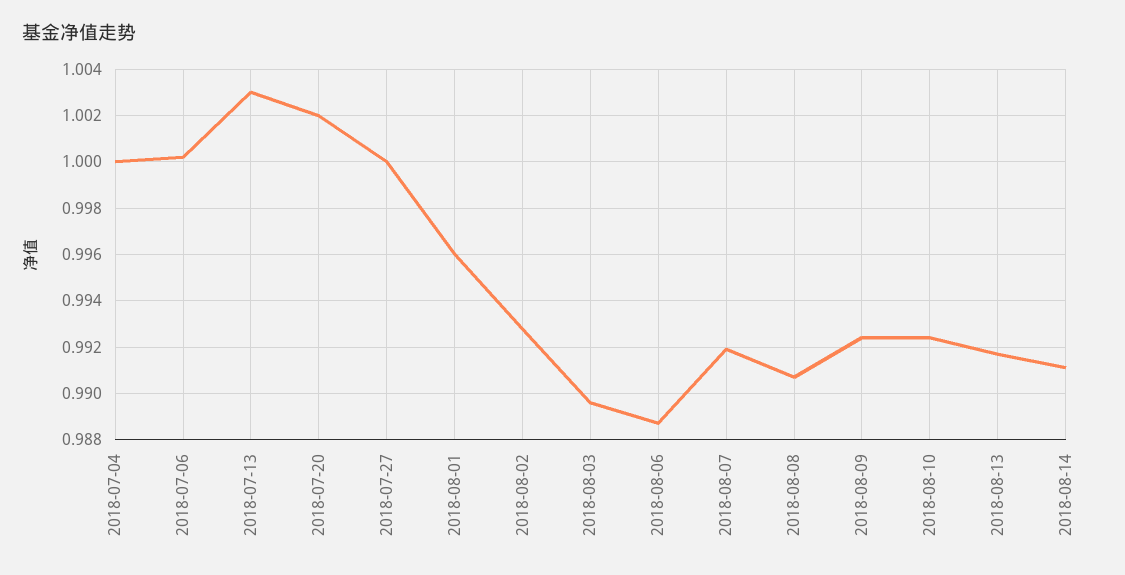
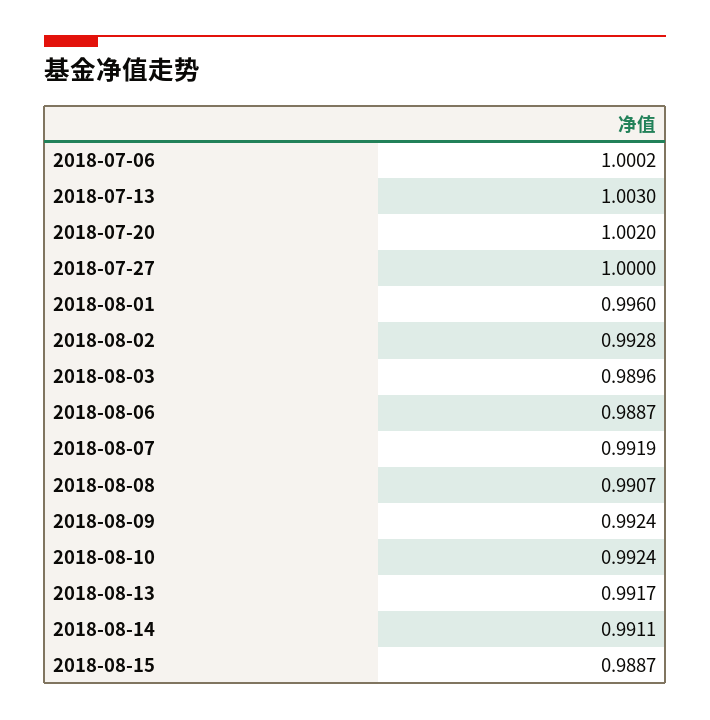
2018-07-04: 1 -> none
2018-08-15: none -> 0.9887

